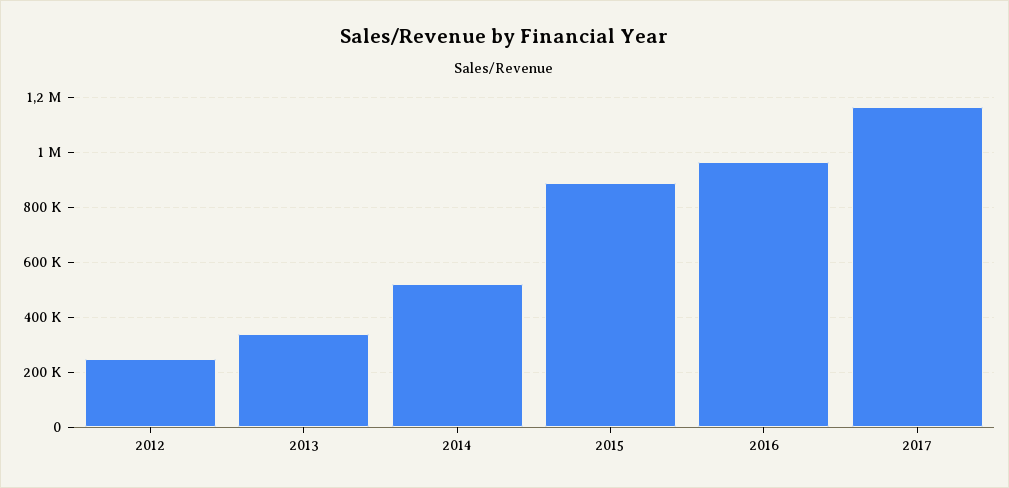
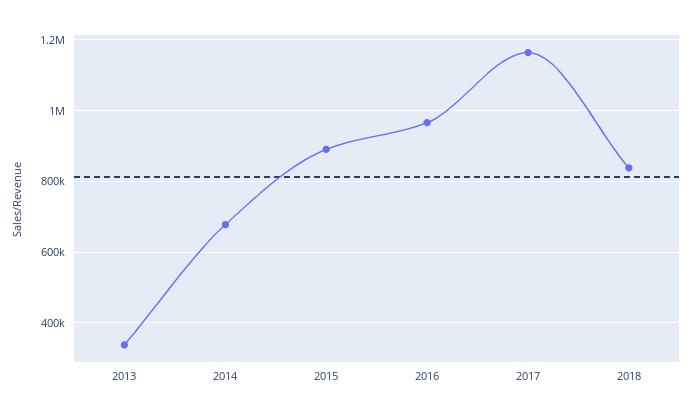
2012: 250000 -> none
2014: 525000 -> 680000
2018: none -> 840000

